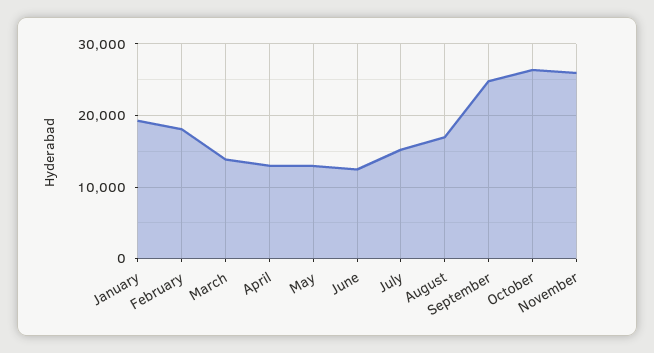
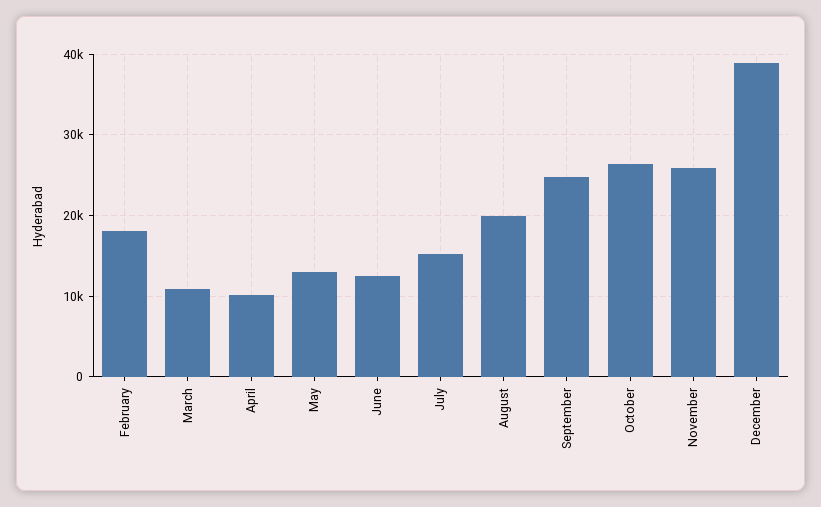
January: 19000 -> none
March: 14000 -> 11000
April: 13000 -> 10000
August: 17000 -> 20000
December: none -> 39000

